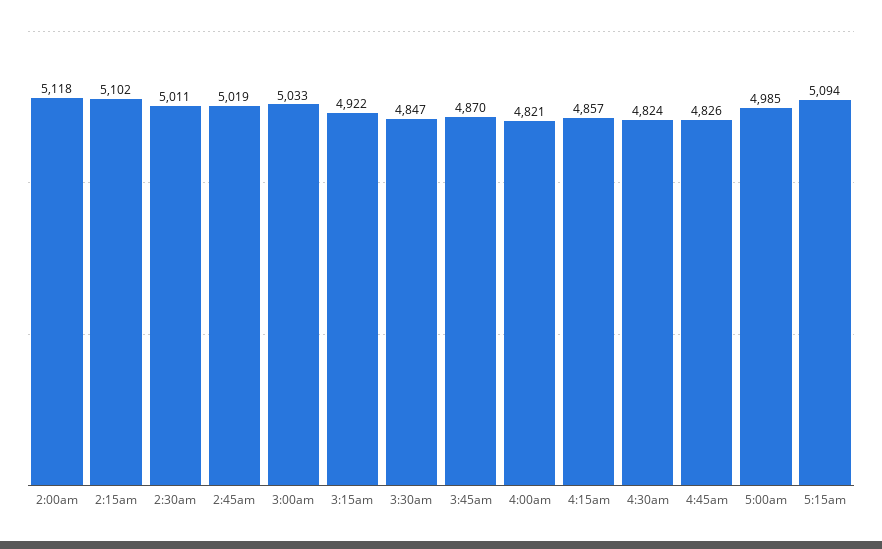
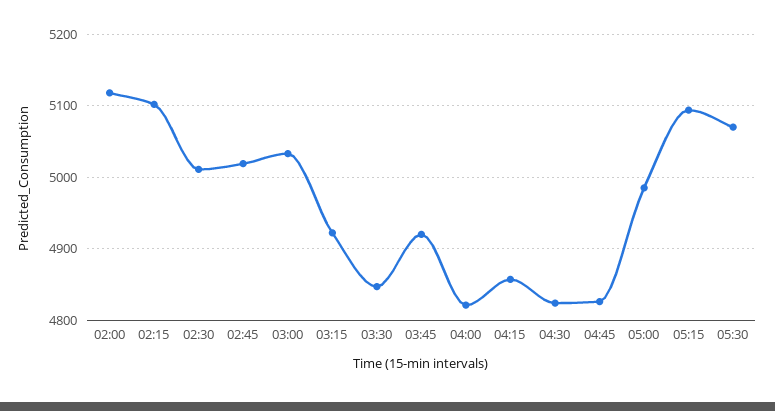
3:45am: 4870 -> 4920
05:30: none -> 5070

